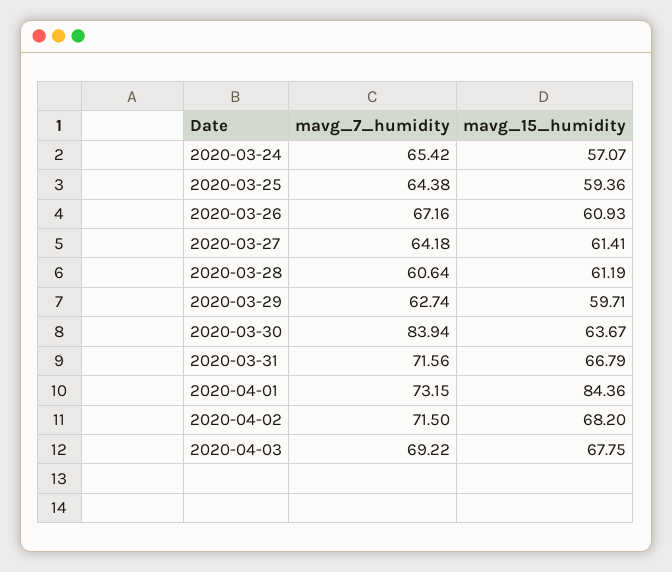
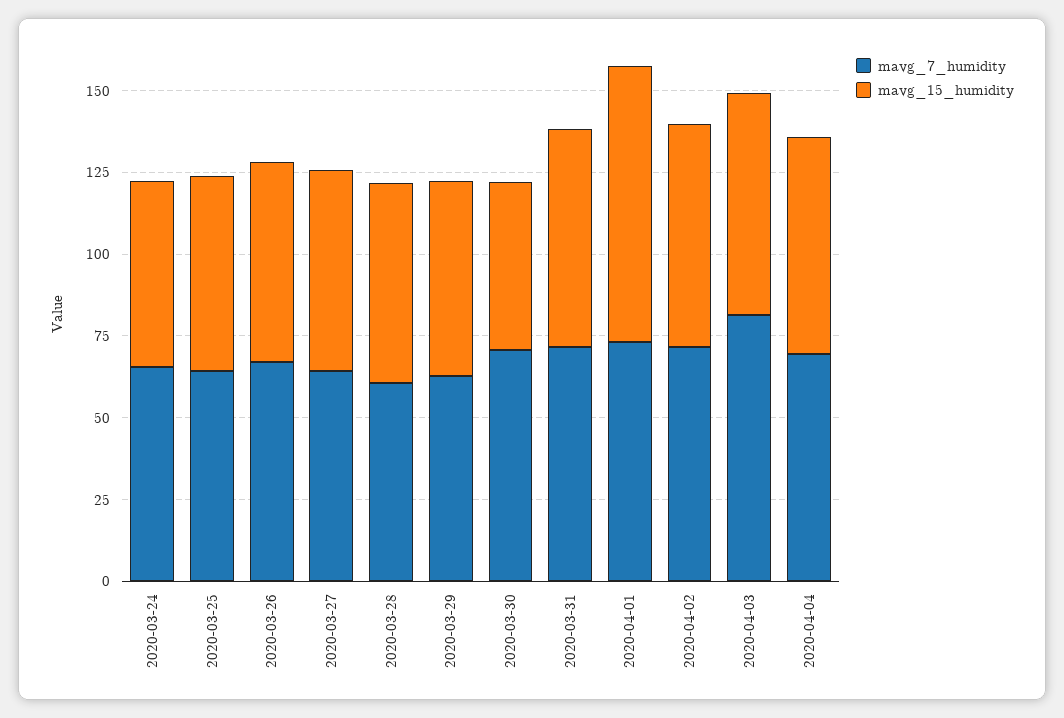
mavg_7_humidity, 2020-03-30: 83.94 -> 70
mavg_15_humidity, 2020-03-30: 63.67 -> 50
mavg_7_humidity, 2020-04-03: 69.22 -> 80
mavg_7_humidity, 2020-04-04: none -> 70
mavg_15_humidity, 2020-04-04: none -> 65

